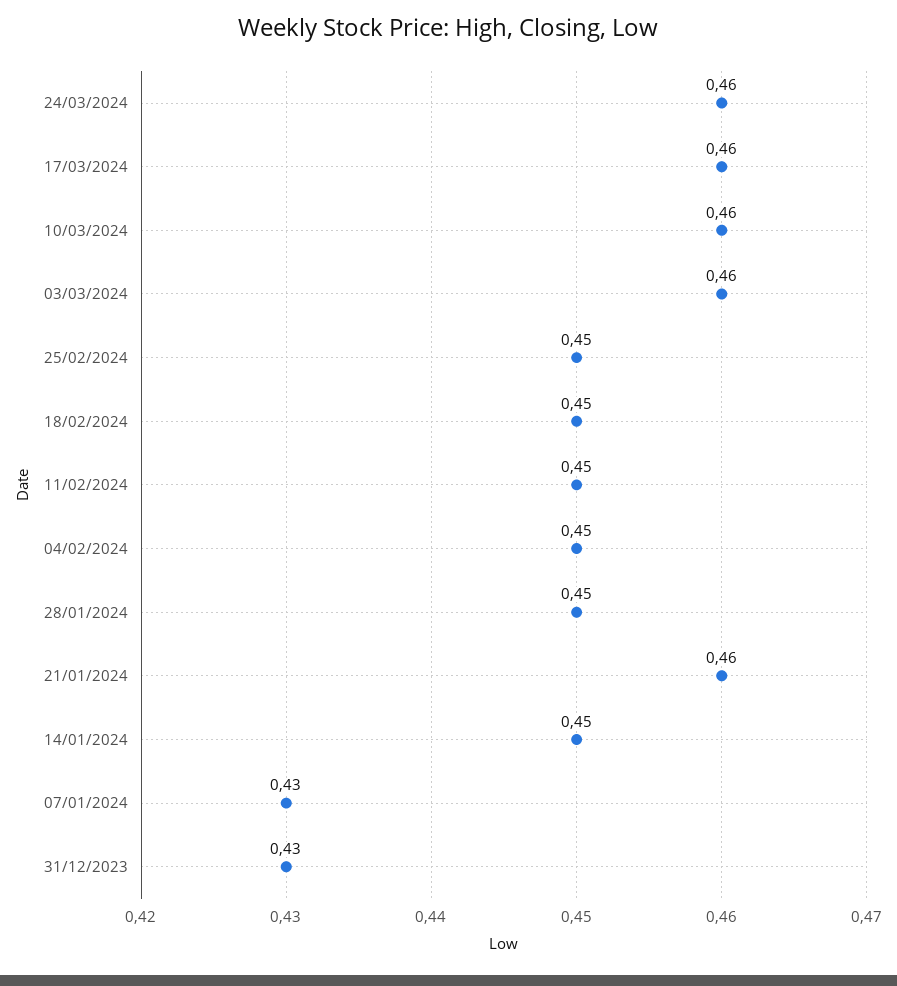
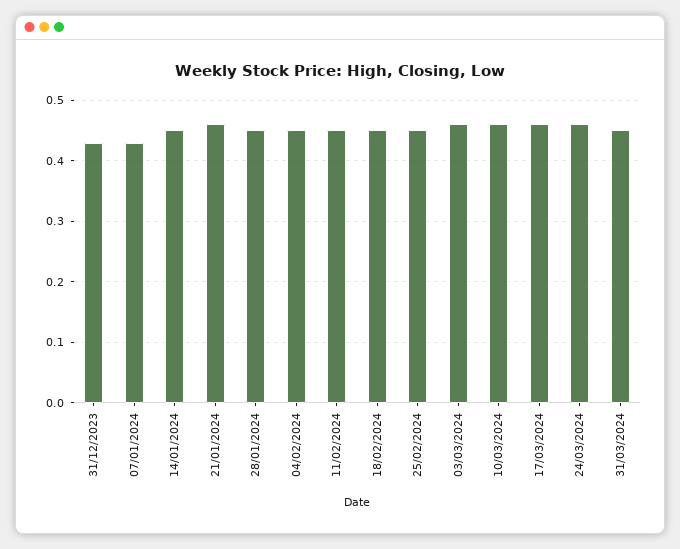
31/03/2024: none -> 0.45

